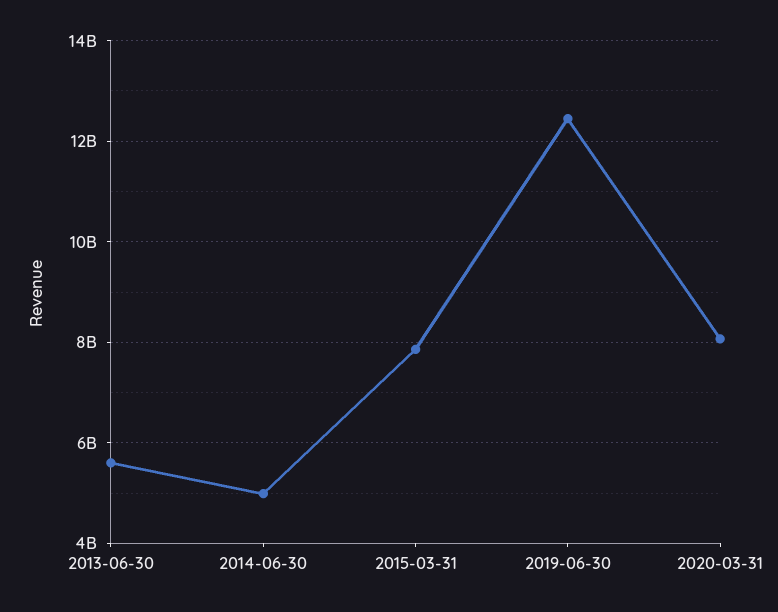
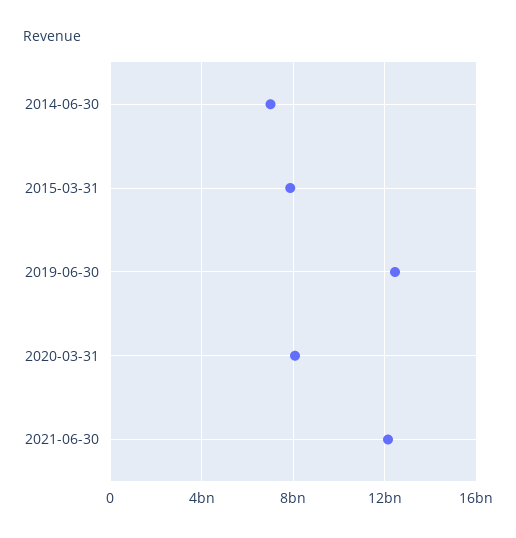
2013-06-30: 5600000000 -> none
2014-06-30: 5000000000 -> 7000000000
2021-06-30: none -> 12000000000

